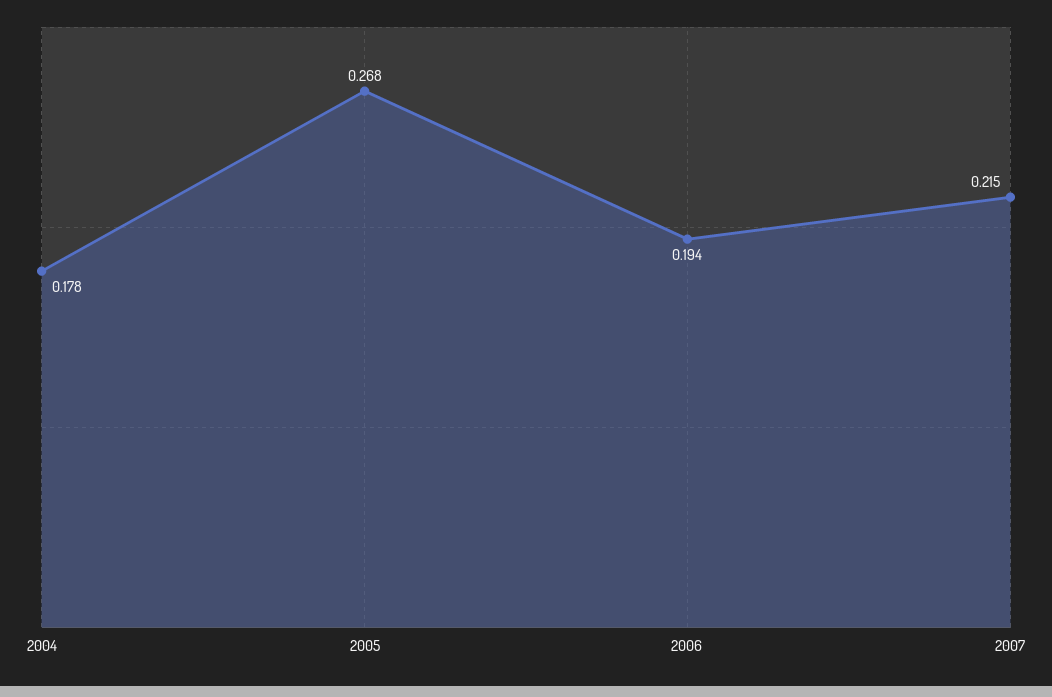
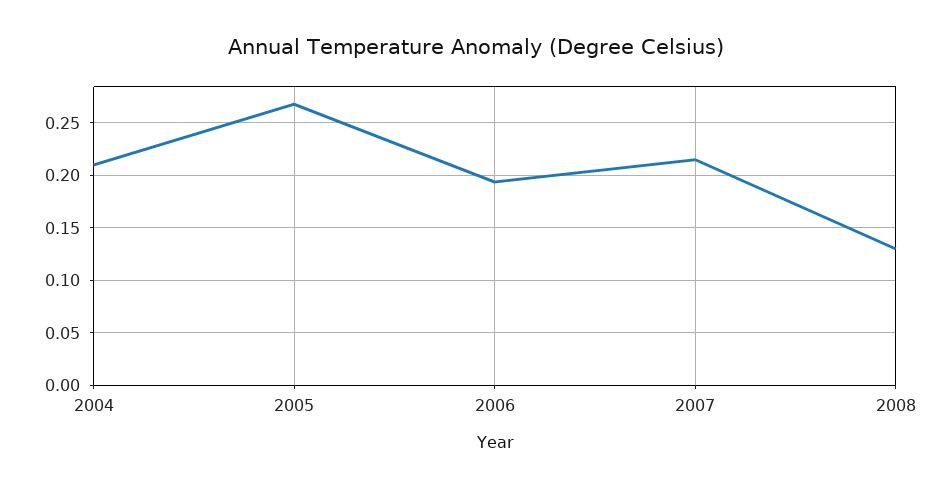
2004: 0.178 -> 0.21
2008: none -> 0.13

